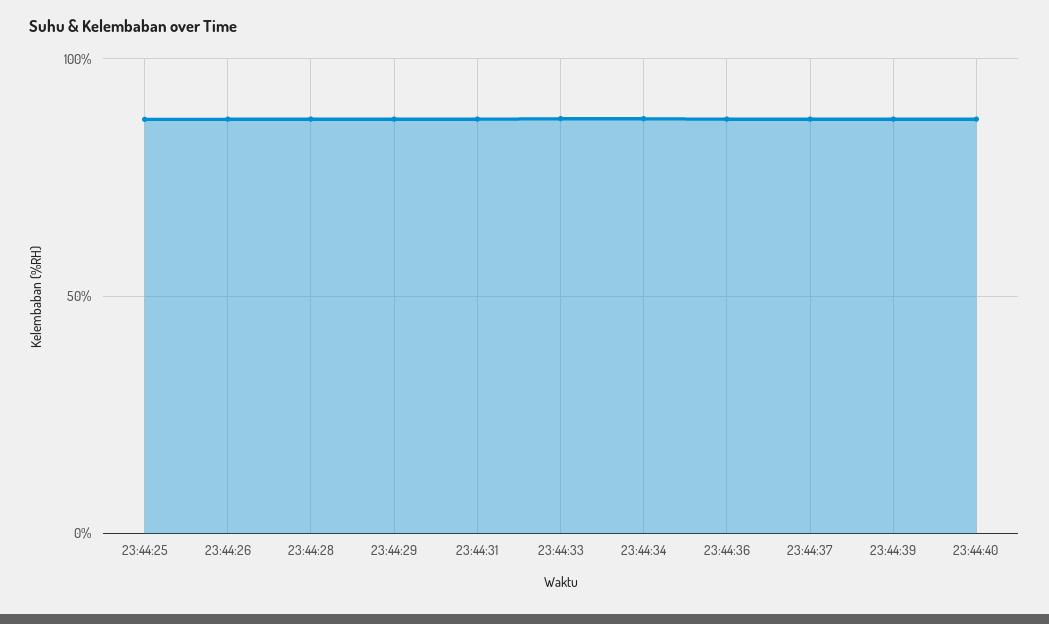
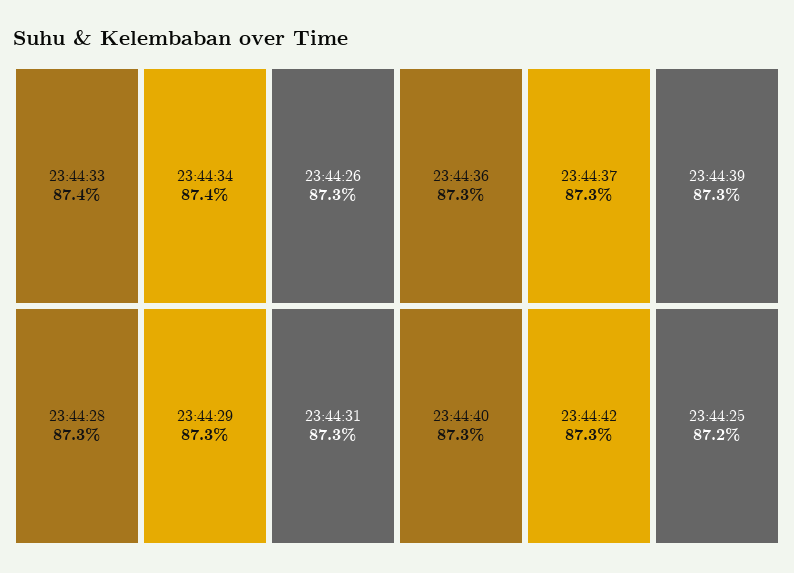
23:44:42: none -> 87.3

